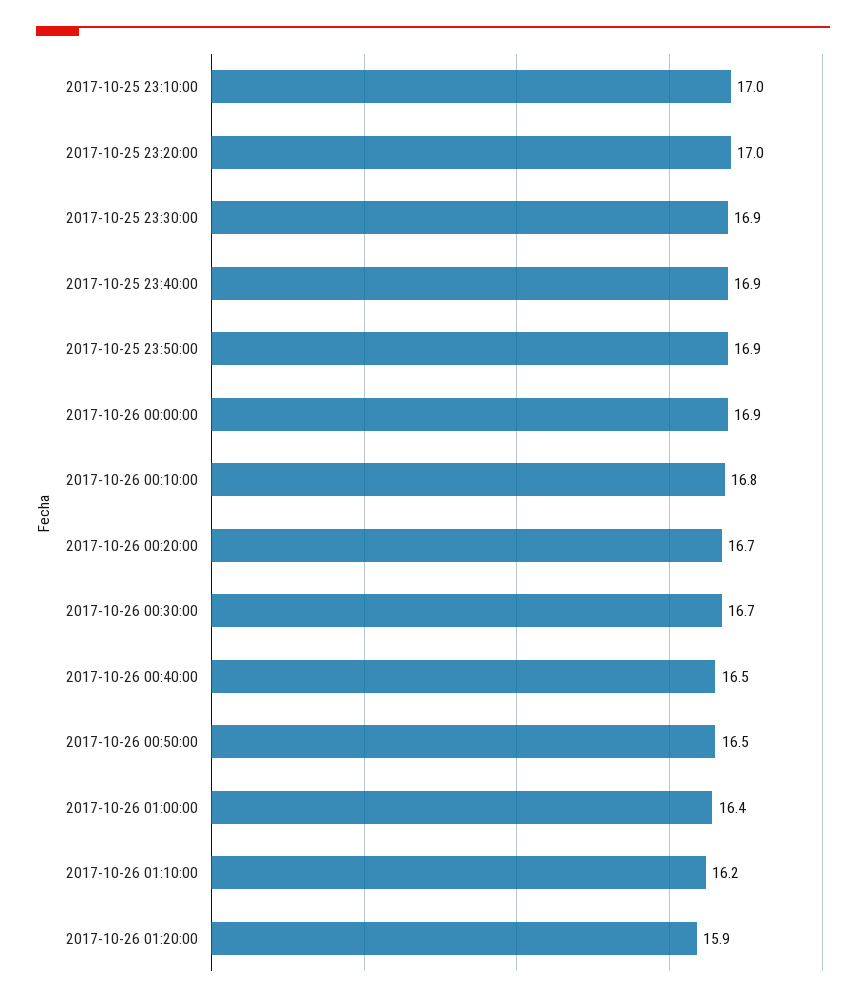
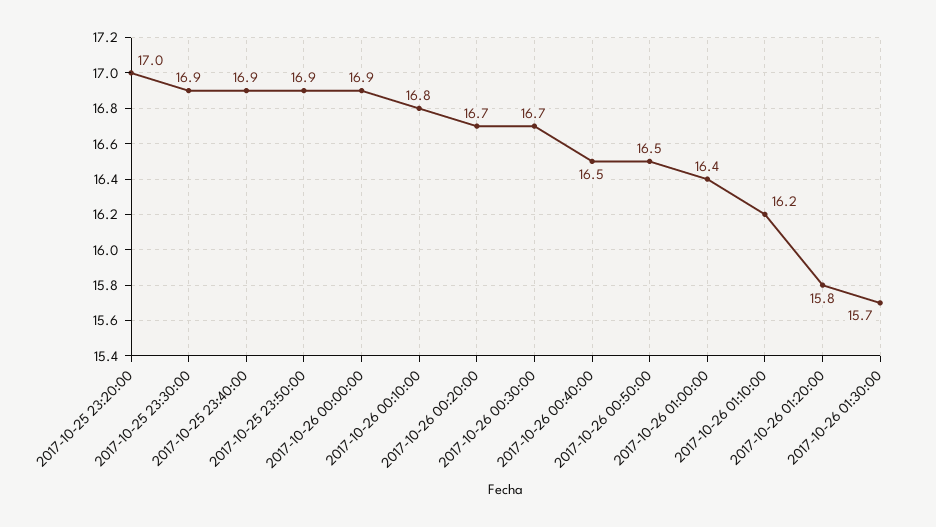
2017-10-25 23:10:00: 17 -> none
2017-10-26 01:20:00: 15.9 -> 15.8
2017-10-26 01:30:00: none -> 15.7

